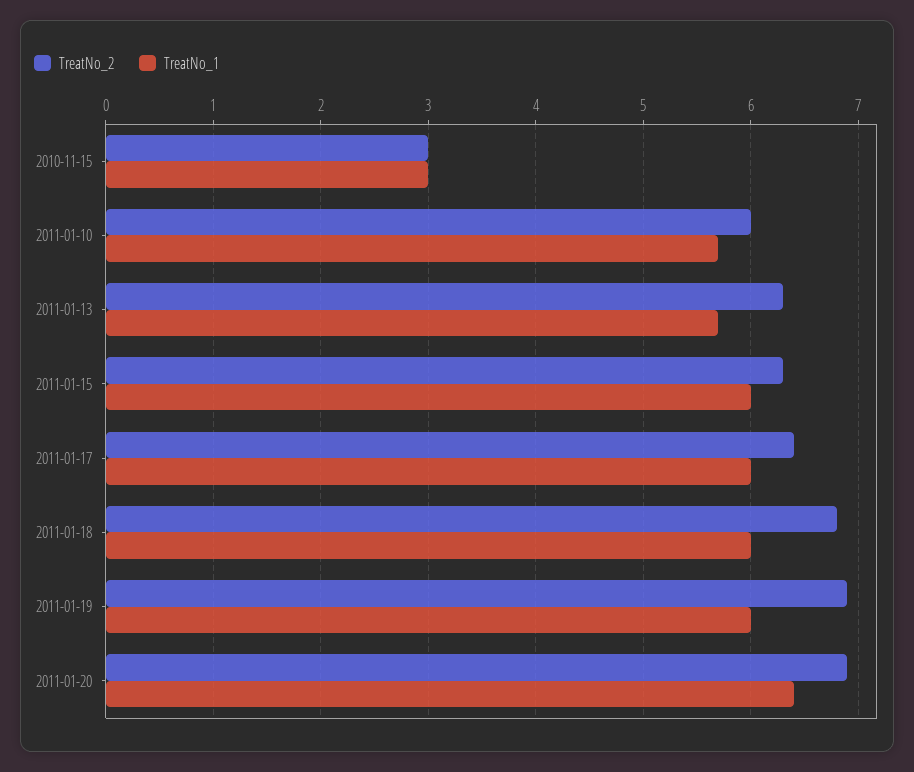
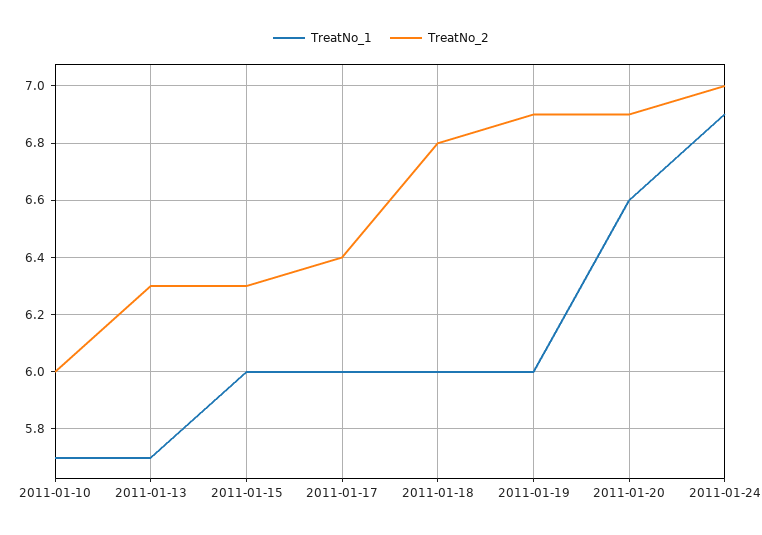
TreatNo_2, 2010-11-15: 3 -> none
TreatNo_1, 2010-11-15: 3 -> none
TreatNo_1, 2011-01-20: 6.4 -> 6.6
TreatNo_1, 2011-01-24: none -> 6.9
TreatNo_2, 2011-01-24: none -> 7

